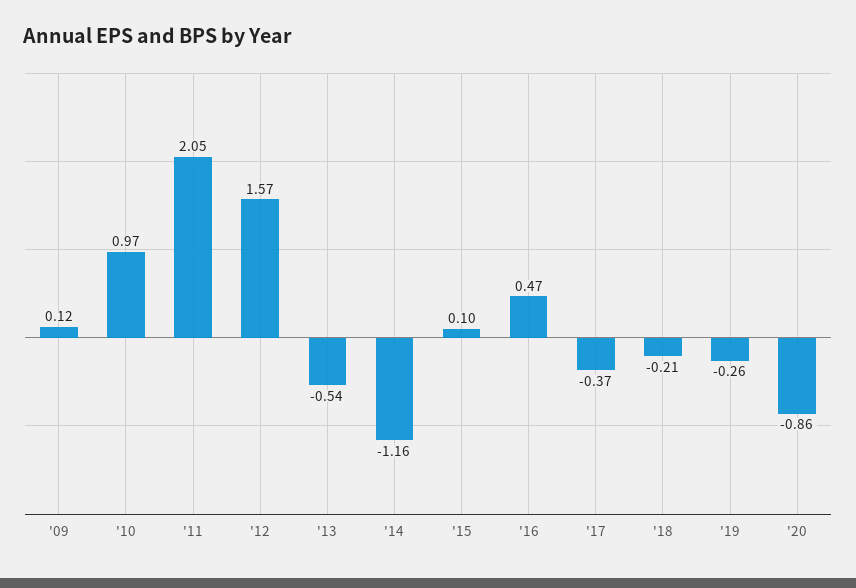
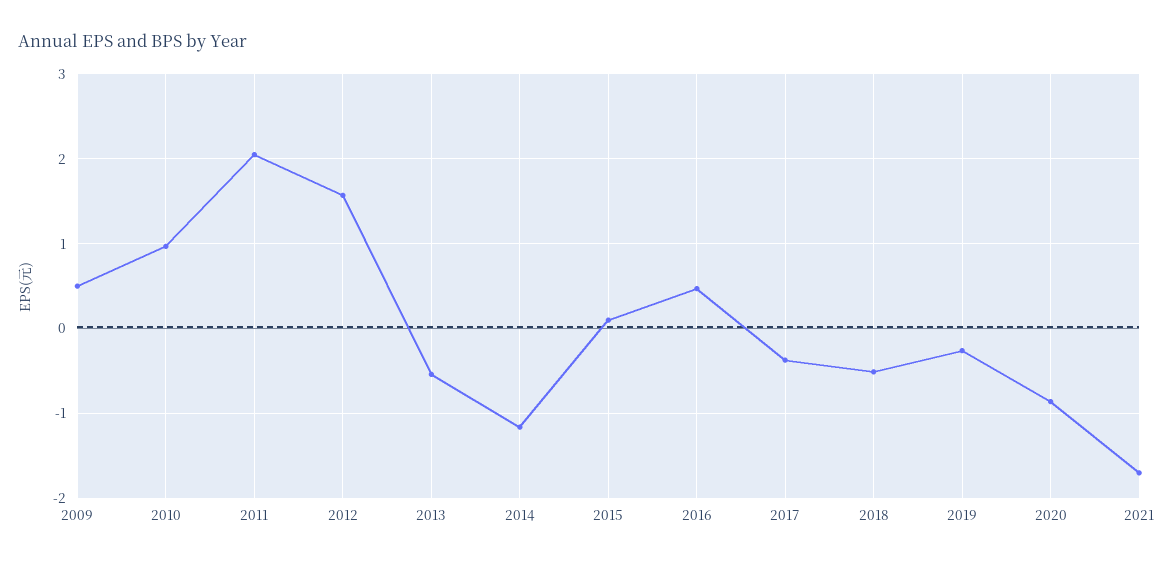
'09: 0.12 -> 0.5
'18: -0.21 -> -0.5
2021: none -> -1.7

